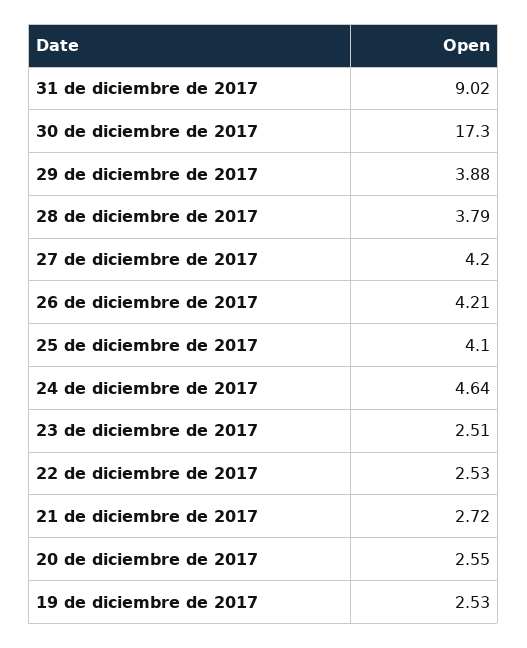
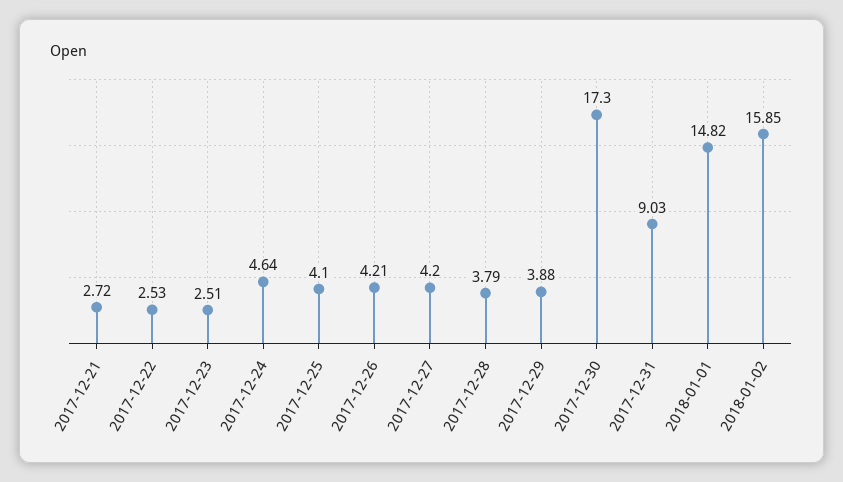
31 de diciembre de 2017: 9.02 -> 9.03
20 de diciembre de 2017: 2.55 -> none
19 de diciembre de 2017: 2.53 -> none
2018-01-01: none -> 14.82
2018-01-02: none -> 15.85

